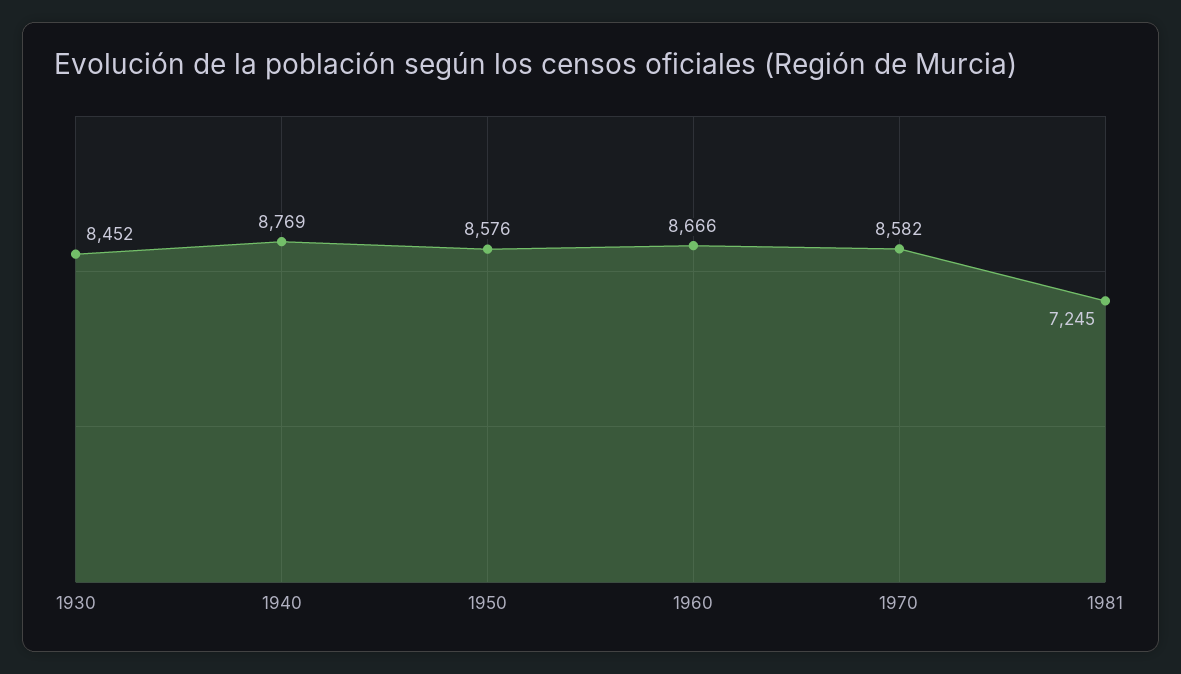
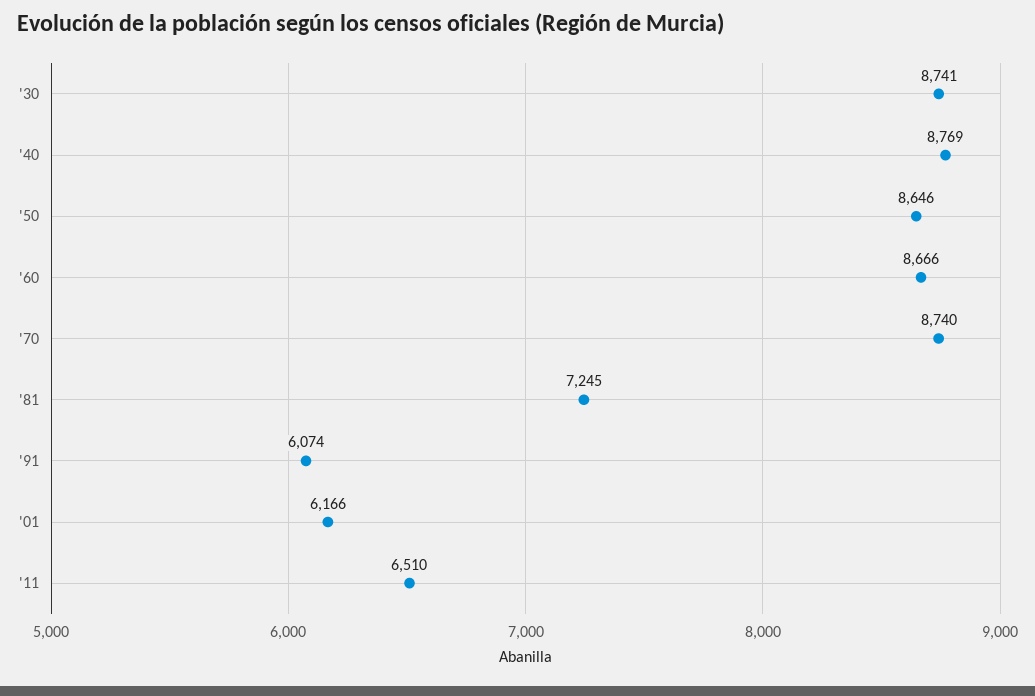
1930: 8452 -> 8741
1950: 8576 -> 8646
1970: 8582 -> 8740
'91: none -> 6074
'01: none -> 6166
'11: none -> 6510

